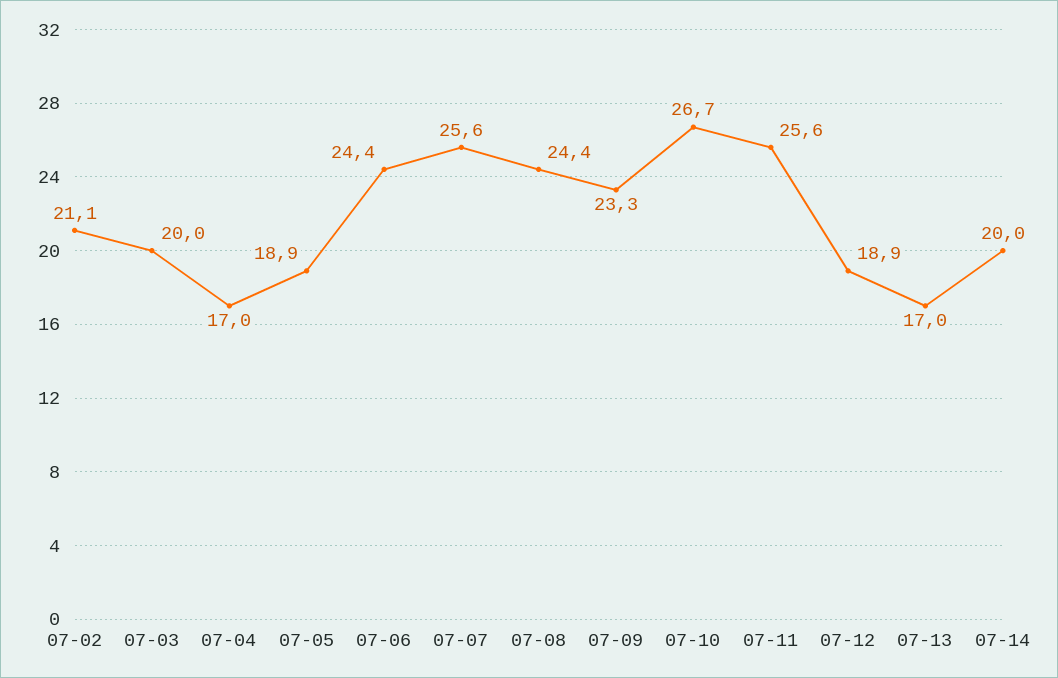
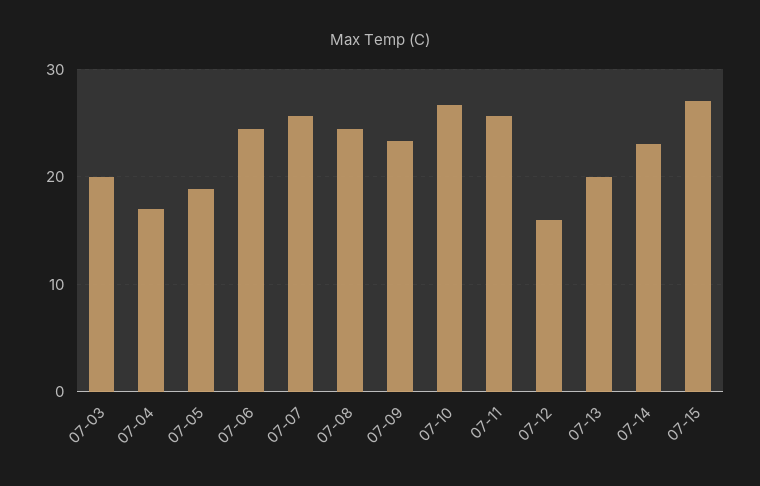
07-02: 21.1 -> none
07-12: 18.9 -> 16
07-13: 17 -> 20
07-14: 20 -> 23
07-15: none -> 27

